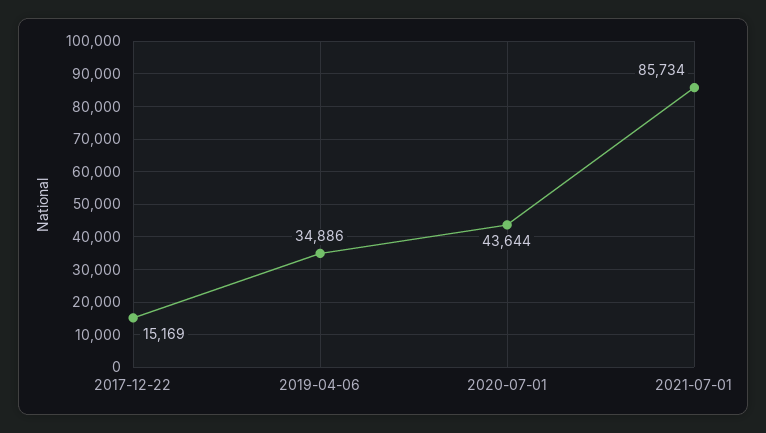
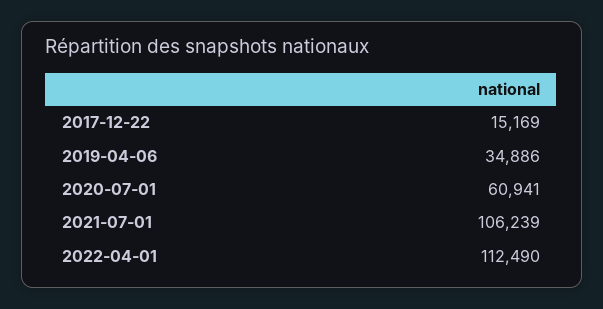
2020-07-01: 43644 -> 60941
2021-07-01: 85734 -> 106239
2022-04-01: none -> 112490

